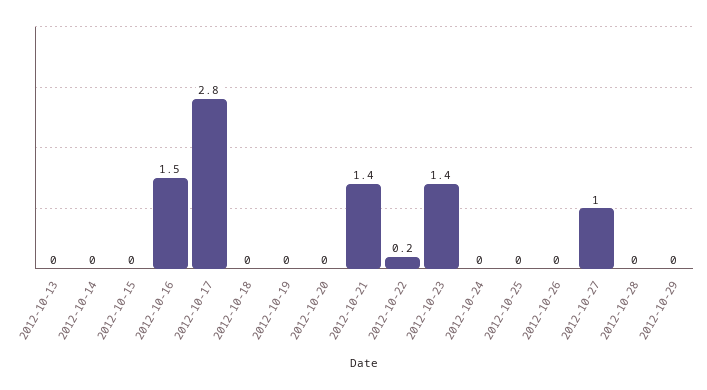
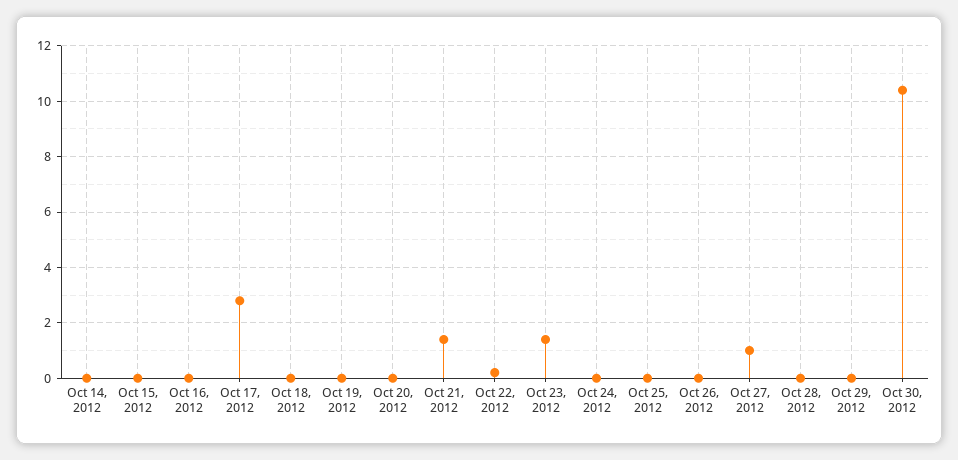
2012-10-13: 0 -> none
2012-10-16: 1.5 -> 0
Oct 30, 2012: none -> 10.5

